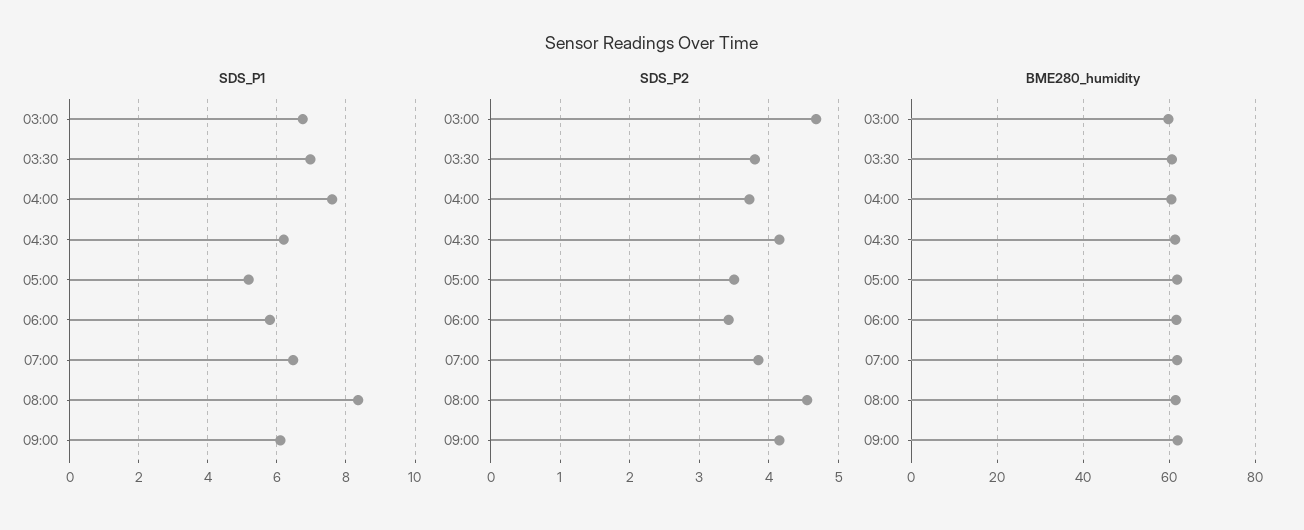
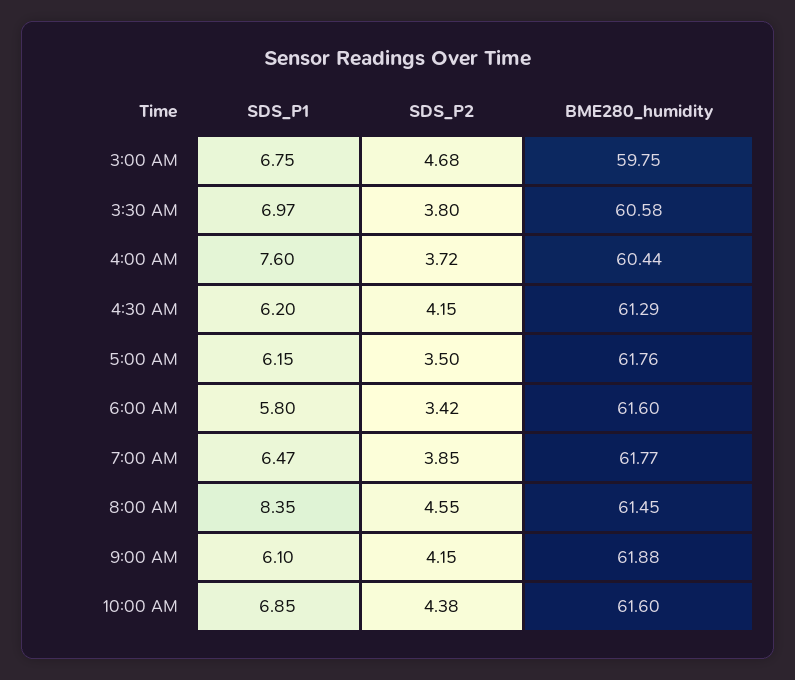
SDS_P1, 05:00: 5.2 -> 6.15
SDS_P1, 10:00 AM: none -> 6.85
SDS_P2, 10:00 AM: none -> 4.38
BME280_humidity, 10:00 AM: none -> 61.6

